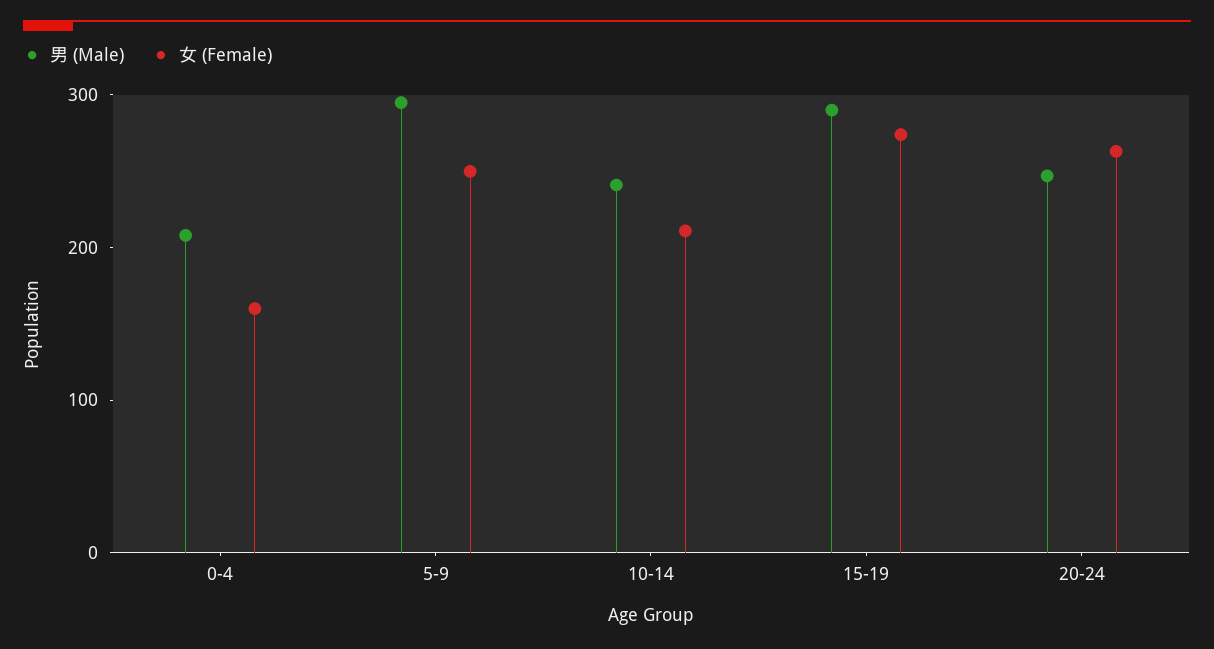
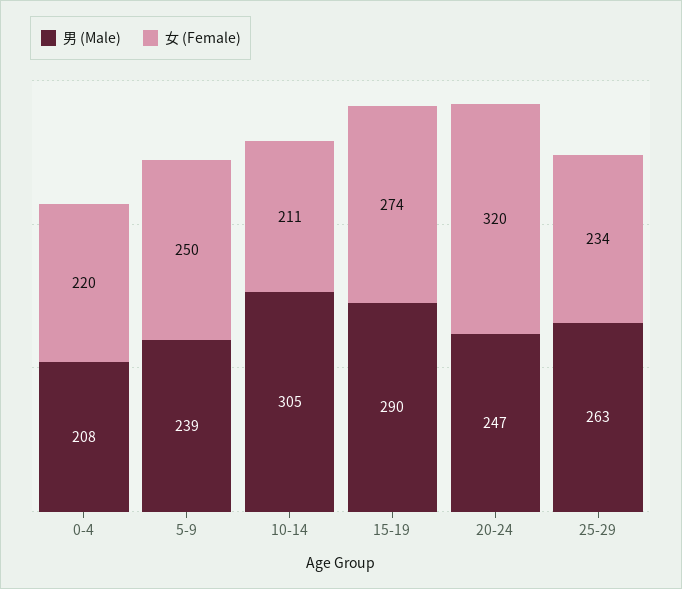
女 (Female), 0-4: 160 -> 220
男 (Male), 5-9: 300 -> 239
男 (Male), 10-14: 240 -> 305
女 (Female), 20-24: 260 -> 320
男 (Male), 25-29: none -> 263
女 (Female), 25-29: none -> 234

